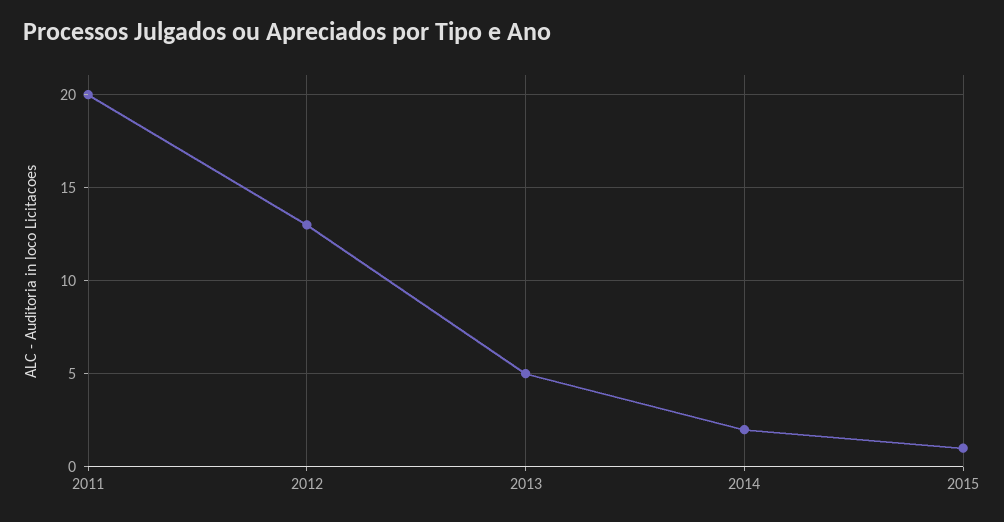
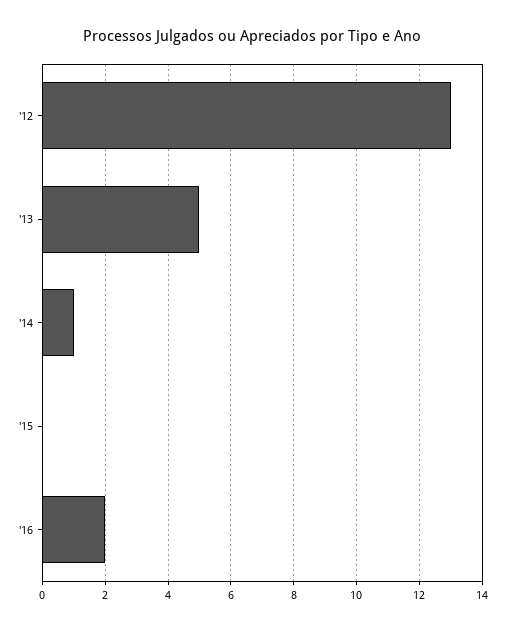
2011: 20 -> none
2014: 2 -> 1
2015: 1 -> 0
'16: none -> 2

